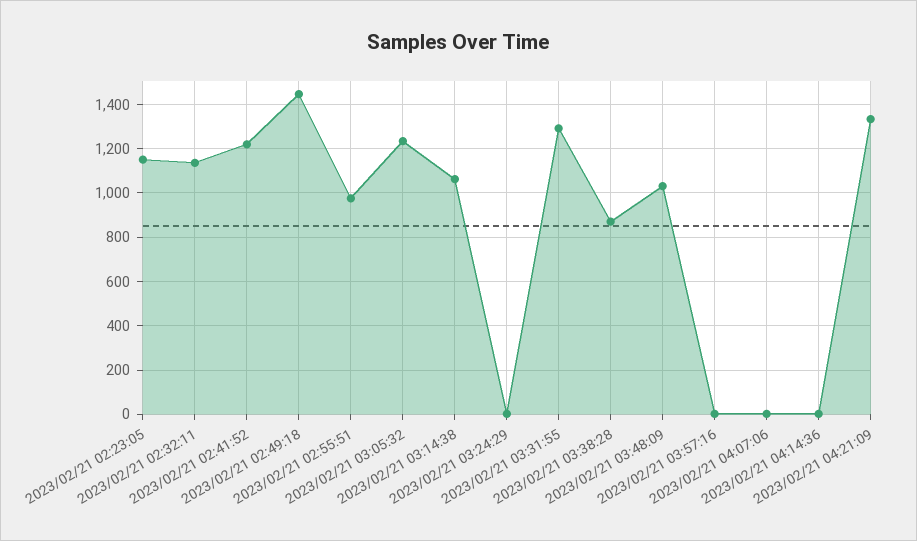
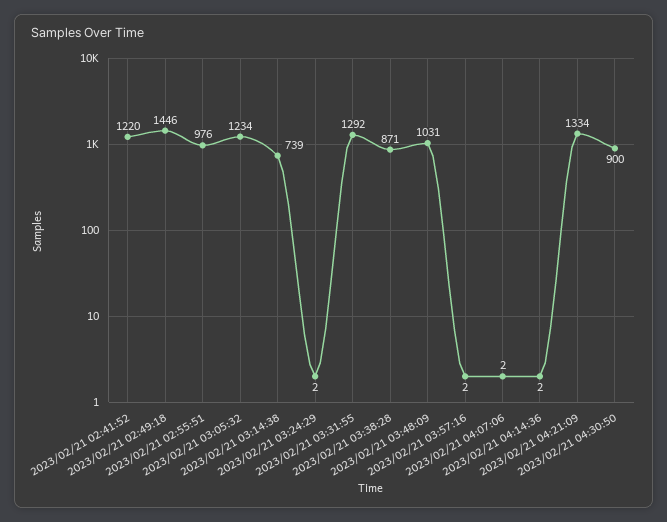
2023/02/21 02:23:05: 1150 -> none
2023/02/21 02:32:11: 1150 -> none
2023/02/21 03:14:38: 1050 -> 739
2023/02/21 04:30:50: none -> 900

